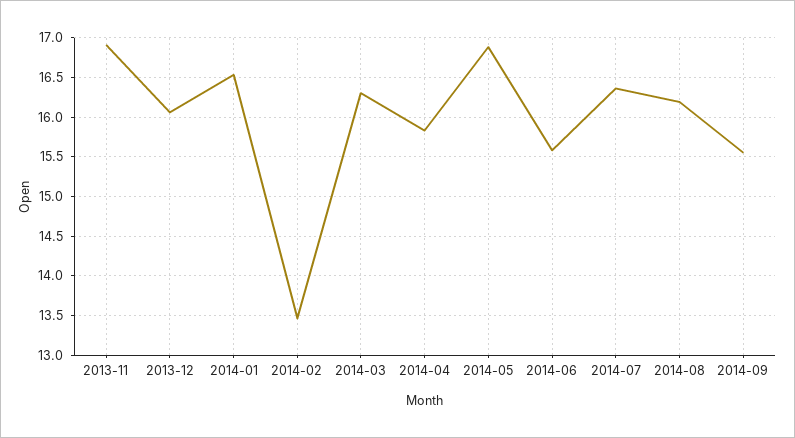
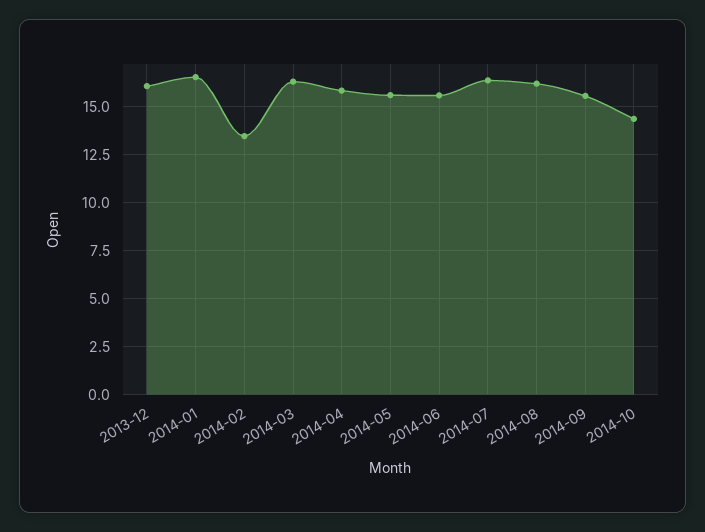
2013-11: 16.9 -> none
2014-05: 16.9 -> 15.5
2014-10: none -> 14.5

